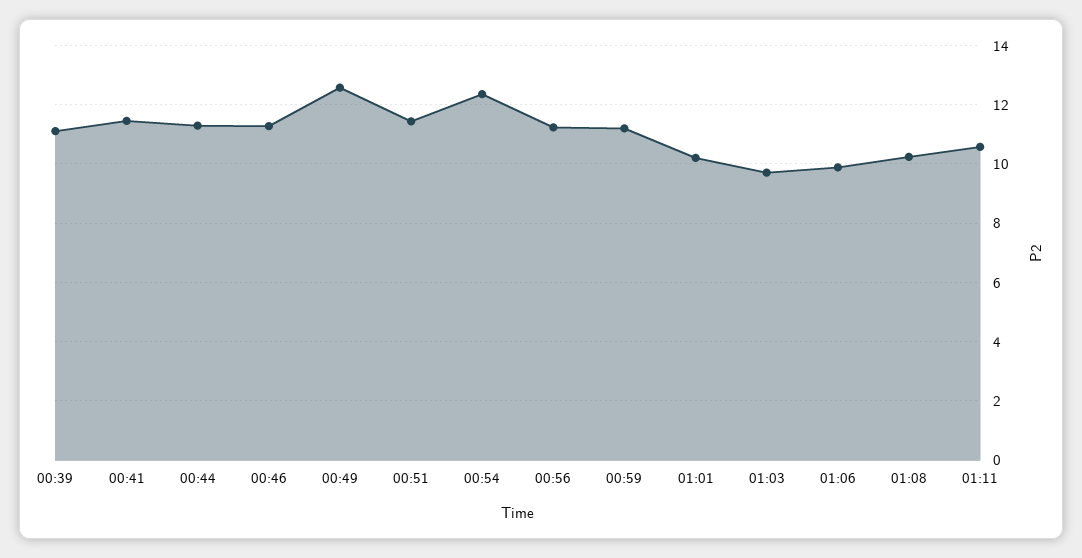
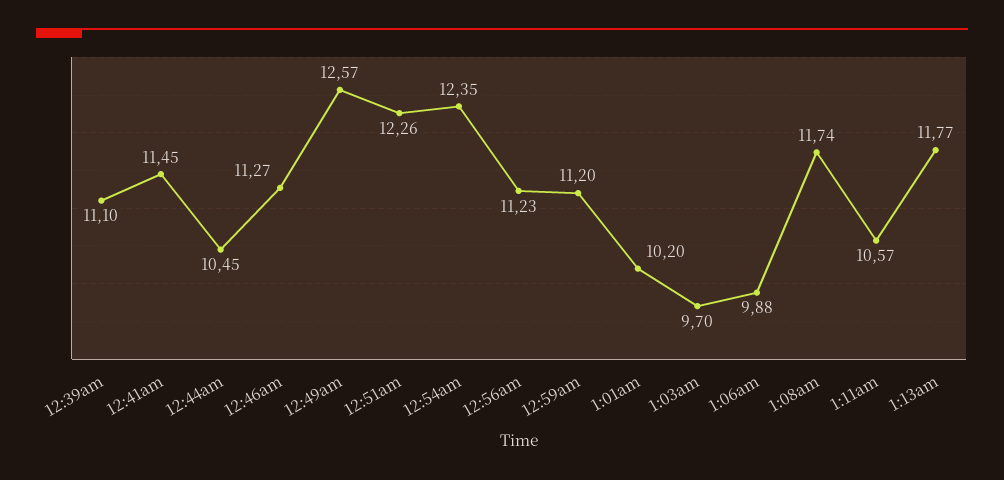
00:44: 11.25 -> 10.45
00:51: 11.5 -> 12.26
01:08: 10.25 -> 11.74
1:13am: none -> 11.77

